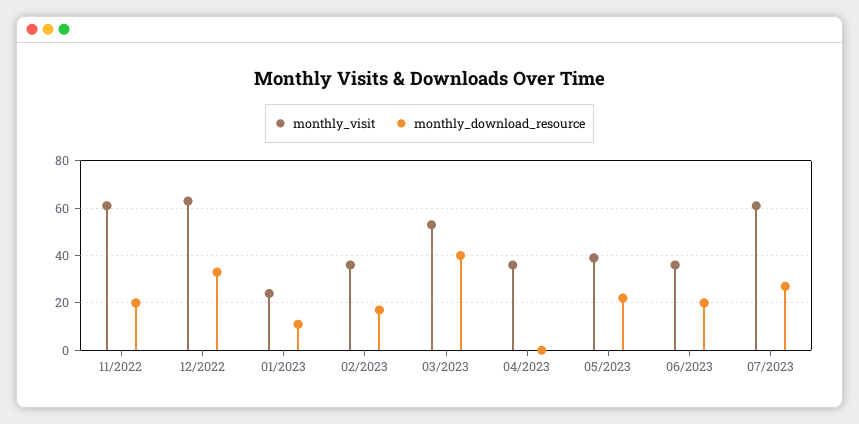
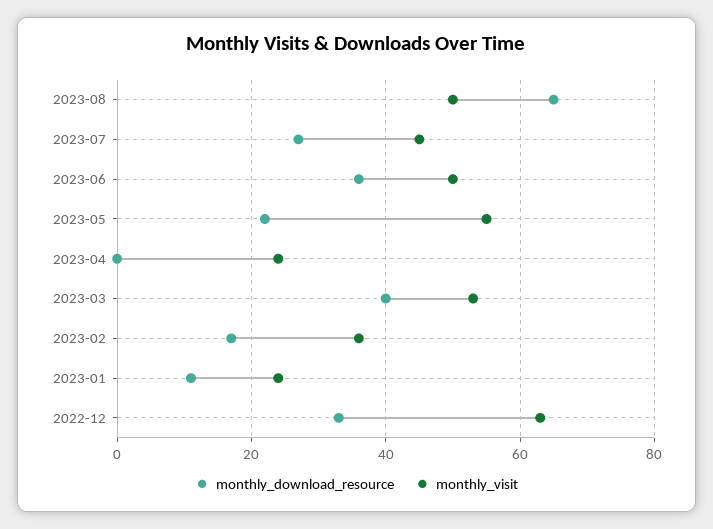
monthly_visit, 11/2022: 60 -> none
monthly_download_resource, 11/2022: 20 -> none
monthly_visit, 04/2023: 35 -> 25
monthly_visit, 05/2023: 40 -> 55
monthly_visit, 06/2023: 35 -> 50
monthly_download_resource, 06/2023: 20 -> 35
monthly_visit, 07/2023: 60 -> 45
monthly_download_resource, 2023-08: none -> 65
monthly_visit, 2023-08: none -> 50

